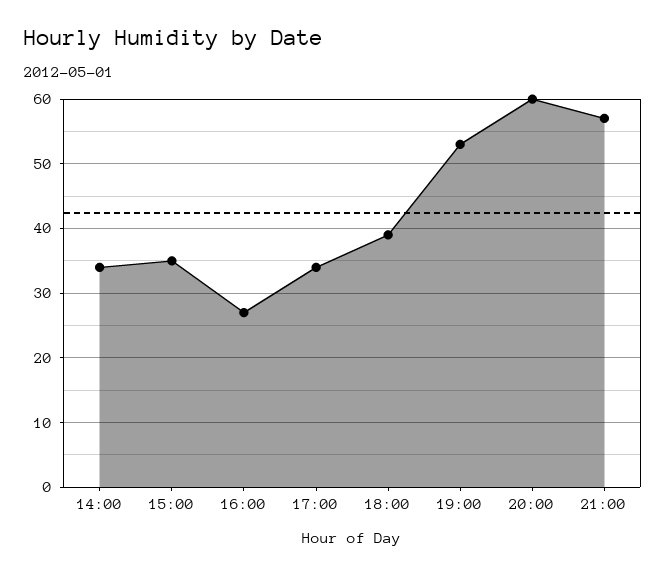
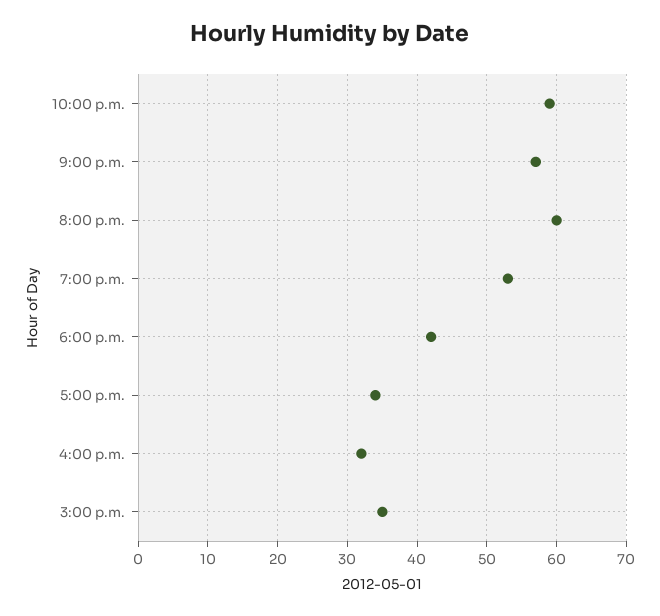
14:00: 34 -> none
16:00: 27 -> 32
18:00: 39 -> 42
10:00 p.m.: none -> 59

